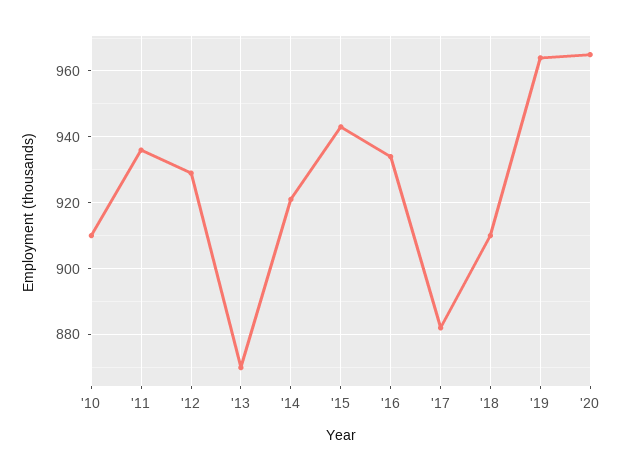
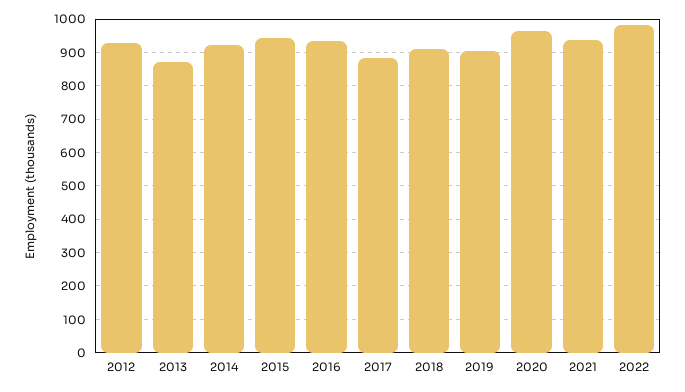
'10: 910 -> none
'11: 935 -> none
'19: 965 -> 900
2021: none -> 940
2022: none -> 980

